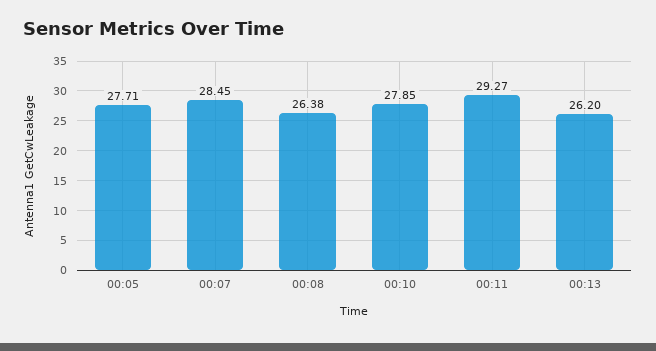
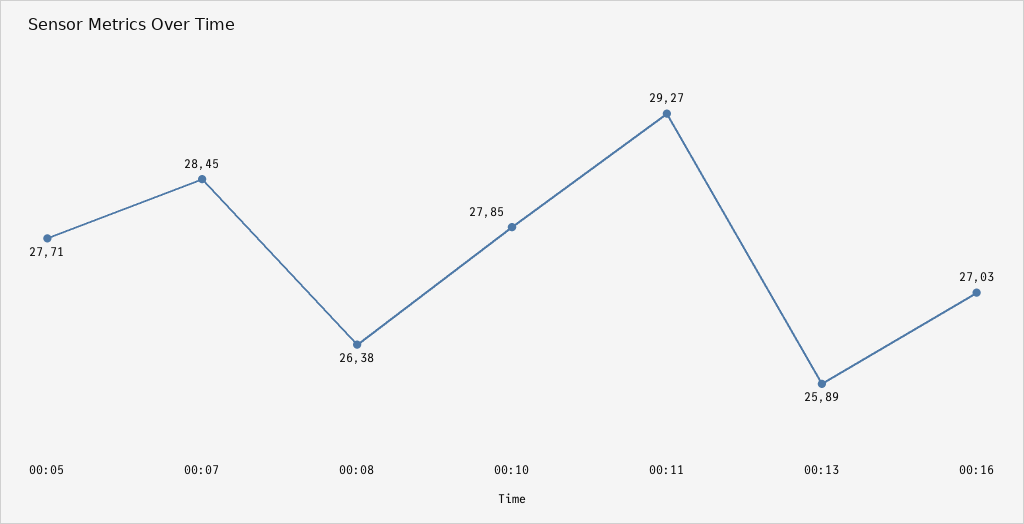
00:13: 26.2 -> 25.89
00:16: none -> 27.03

